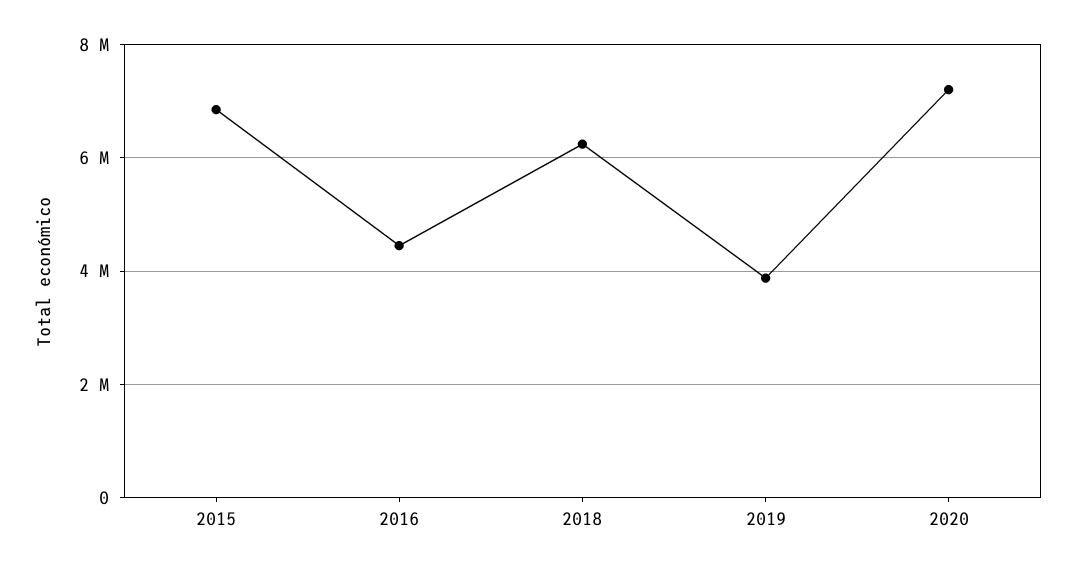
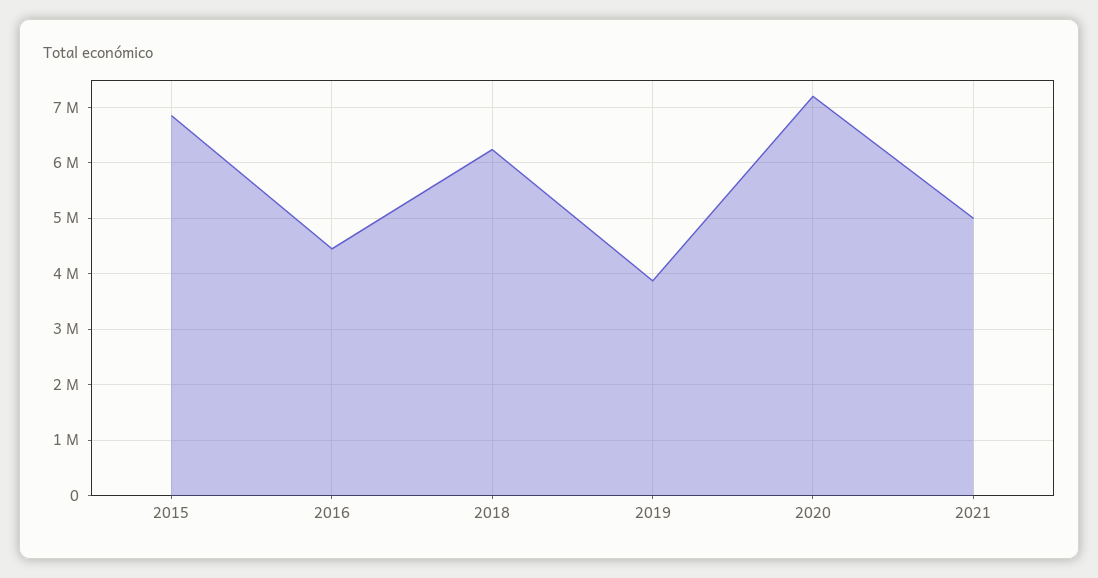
2021: none -> 5000000

